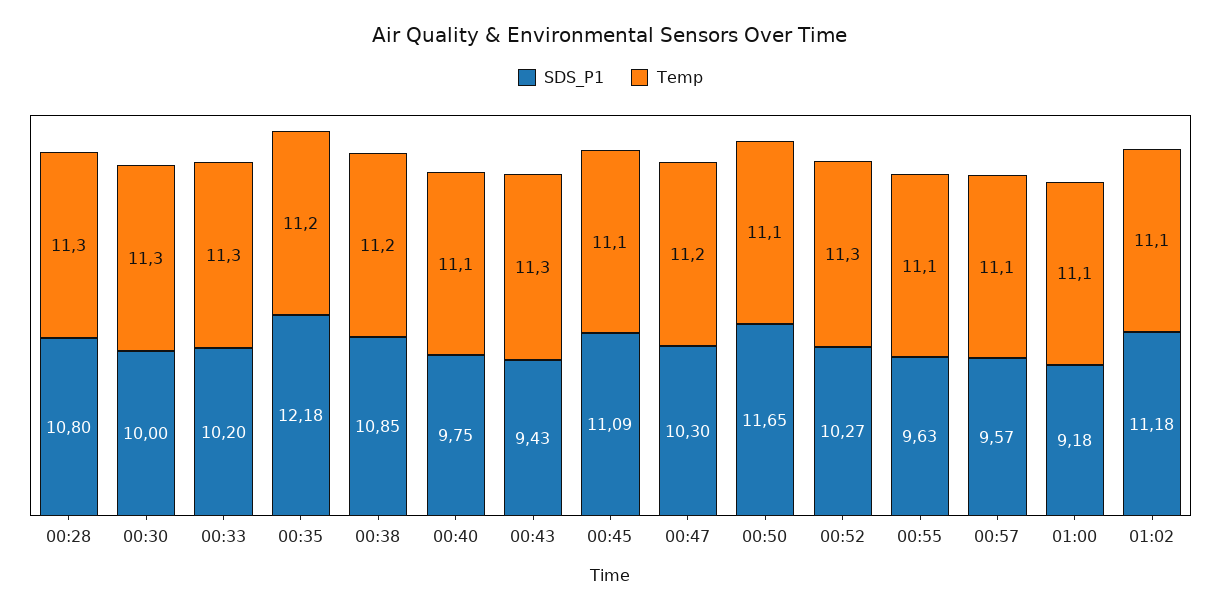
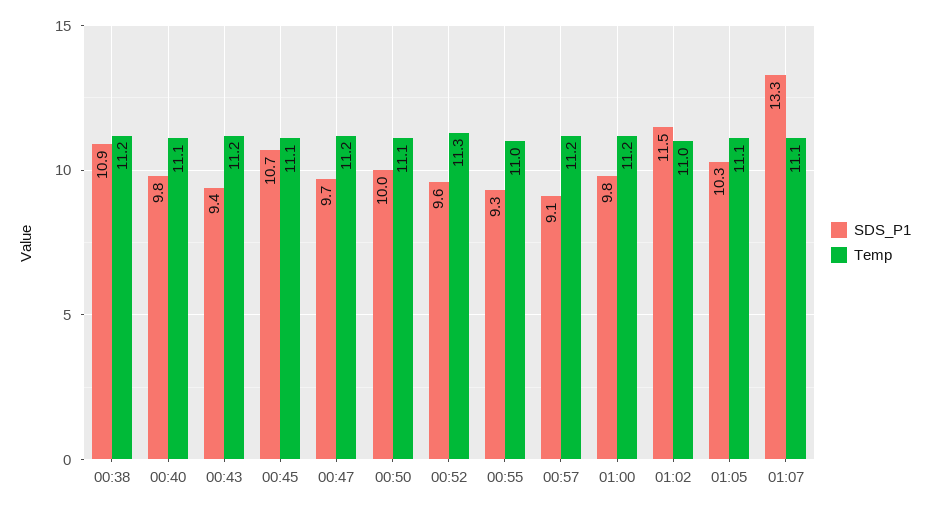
SDS_P1, 00:28: 10.8 -> none
Temp, 00:28: 11.3 -> none
SDS_P1, 00:30: 10 -> none
Temp, 00:30: 11.3 -> none
SDS_P1, 00:33: 10.2 -> none
Temp, 00:33: 11.3 -> none
SDS_P1, 00:35: 12.18 -> none
Temp, 00:35: 11.2 -> none
Temp, 00:43: 11.3 -> 11.2
SDS_P1, 00:45: 11.09 -> 10.7
SDS_P1, 00:47: 10.3 -> 9.7
SDS_P1, 00:50: 11.65 -> 10
SDS_P1, 00:52: 10.27 -> 9.6
SDS_P1, 00:55: 9.63 -> 9.3
Temp, 00:55: 11.1 -> 11
SDS_P1, 00:57: 9.57 -> 9.1
Temp, 00:57: 11.1 -> 11.2
SDS_P1, 01:00: 9.18 -> 9.8
Temp, 01:00: 11.1 -> 11.2
SDS_P1, 01:02: 11.18 -> 11.5
Temp, 01:02: 11.1 -> 11
SDS_P1, 01:05: none -> 10.3
Temp, 01:05: none -> 11.1
SDS_P1, 01:07: none -> 13.3
Temp, 01:07: none -> 11.1

